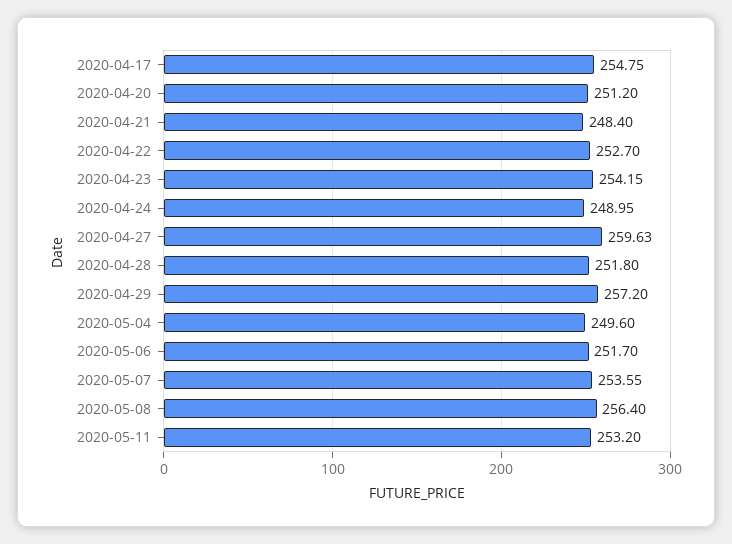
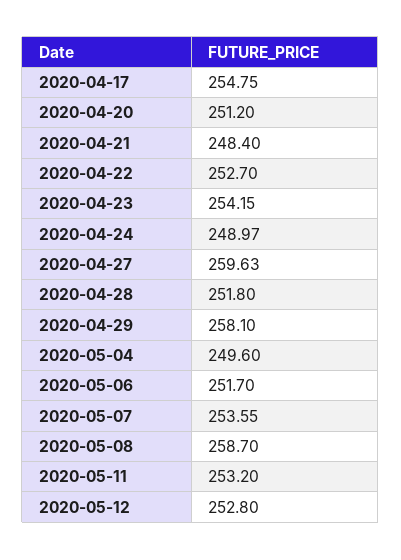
2020-04-24: 248.95 -> 248.97
2020-04-29: 257.2 -> 258.1
2020-05-08: 256.4 -> 258.7
2020-05-12: none -> 252.8

